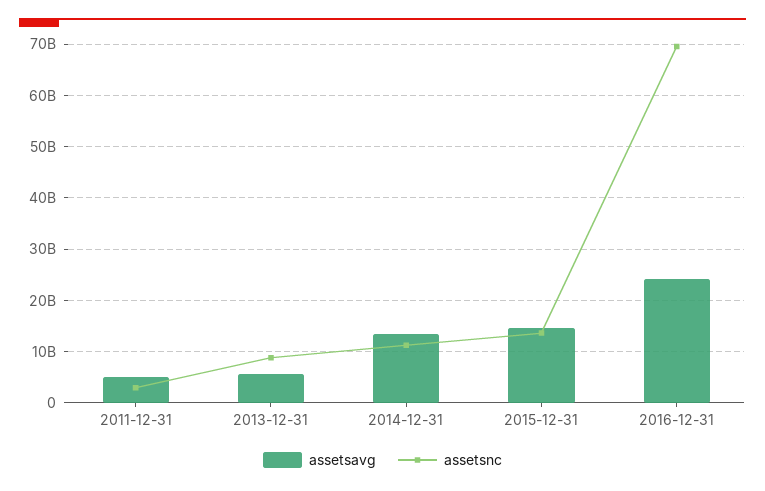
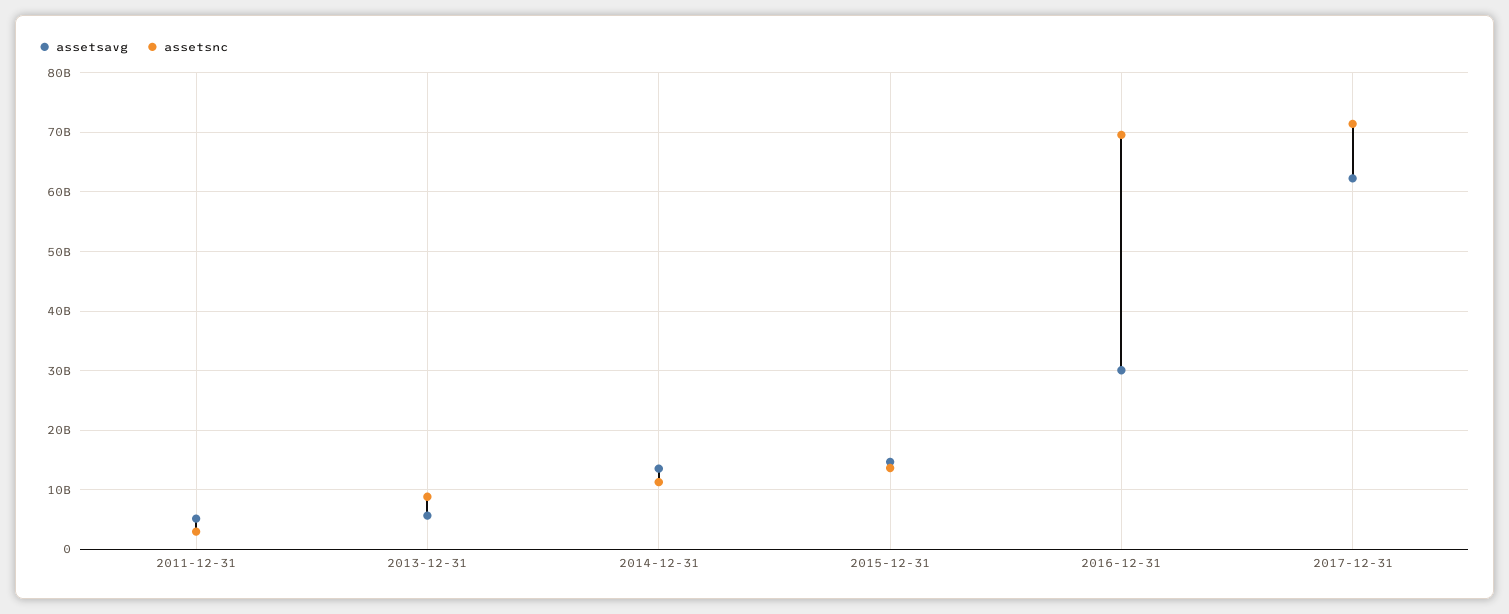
assetsavg, 2016-12-31: 24000000000 -> 30000000000
assetsavg, 2017-12-31: none -> 62000000000
assetsnc, 2017-12-31: none -> 72000000000

